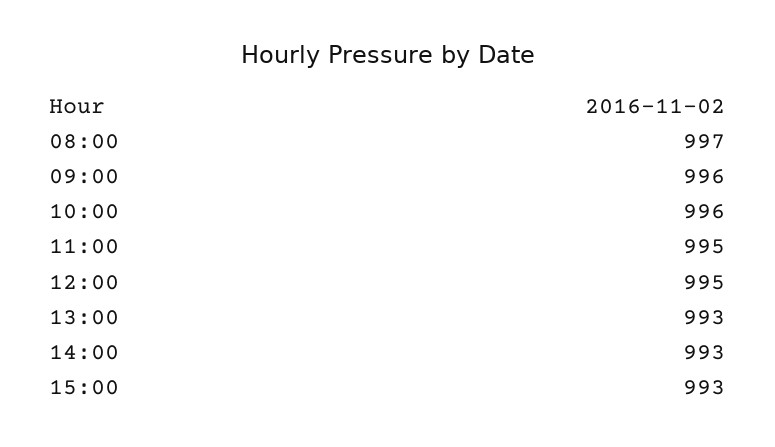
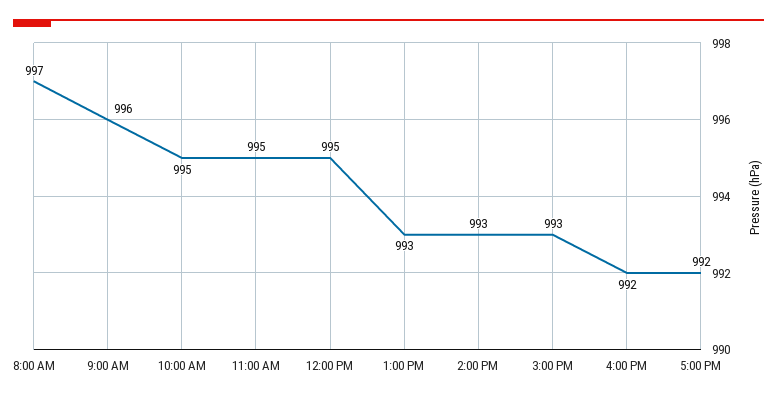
10:00: 996 -> 995
4:00 PM: none -> 992
5:00 PM: none -> 992

